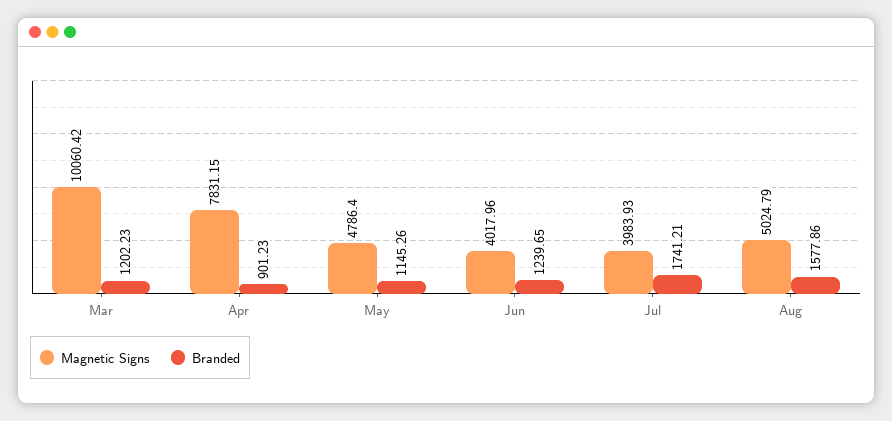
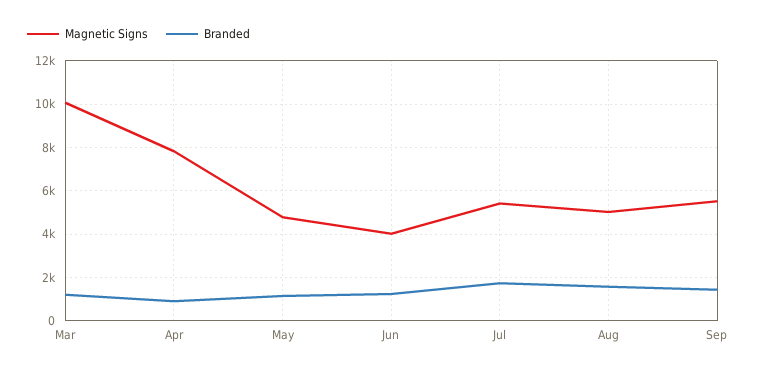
Magnetic Signs, Jul: 3983.93 -> 5500
Magnetic Signs, Sep: none -> 5500
Branded, Sep: none -> 1500

